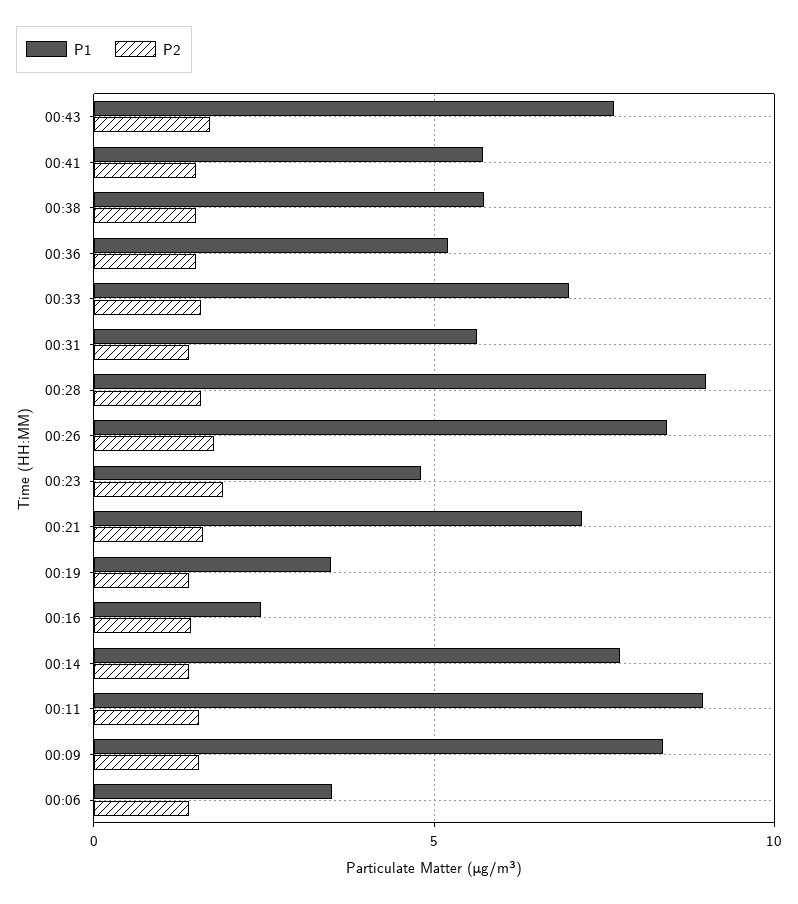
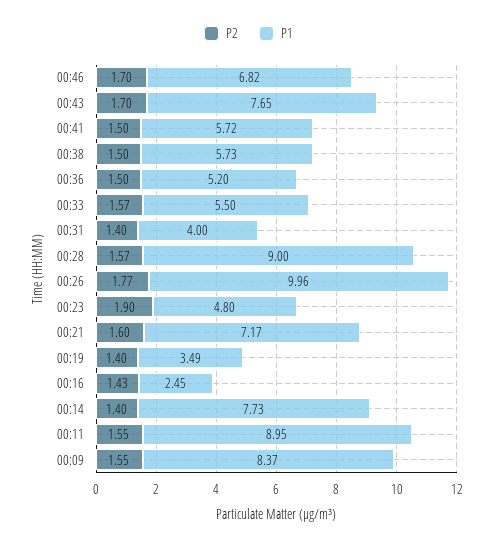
P1, 00:33: 7 -> 5.5
P1, 00:31: 5.5 -> 4
P1, 00:26: 8.5 -> 9.96
P1, 00:06: 3.5 -> none
P2, 00:06: 1.5 -> none
P2, 00:46: none -> 1.7
P1, 00:46: none -> 6.82

